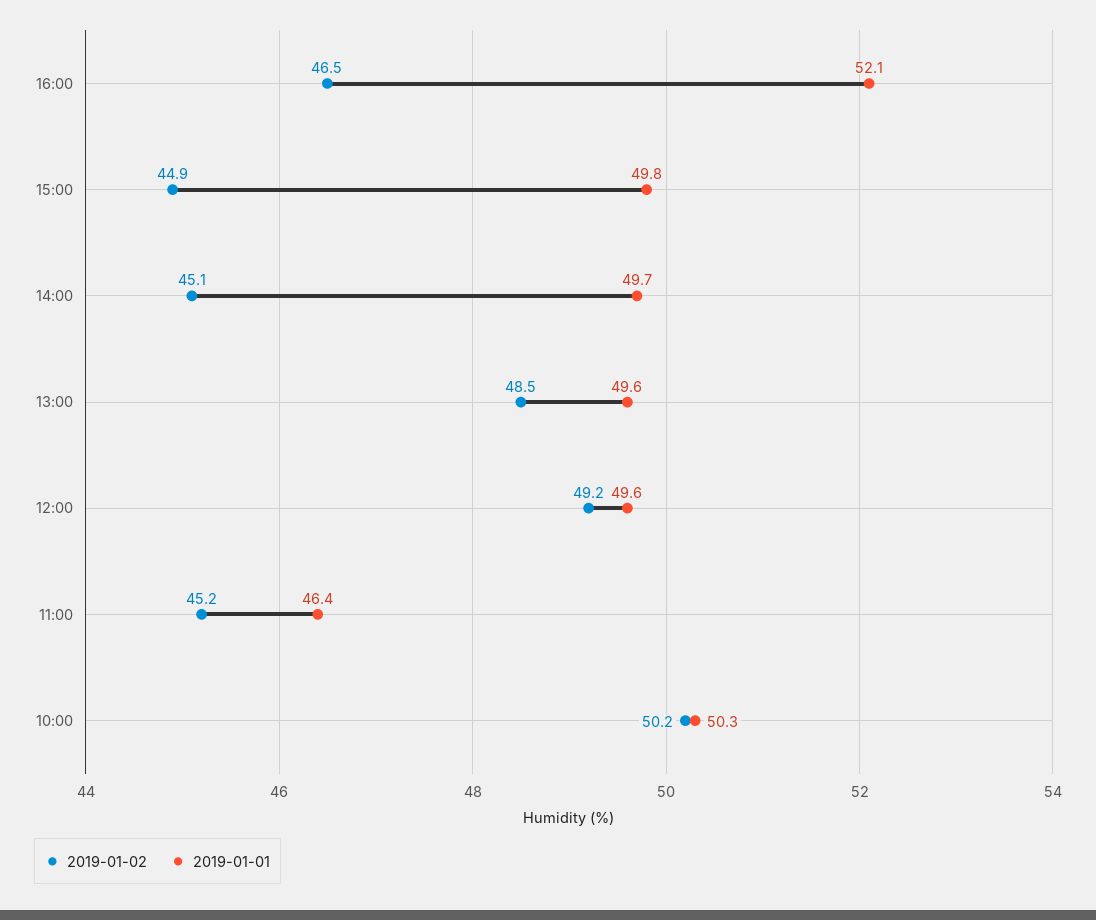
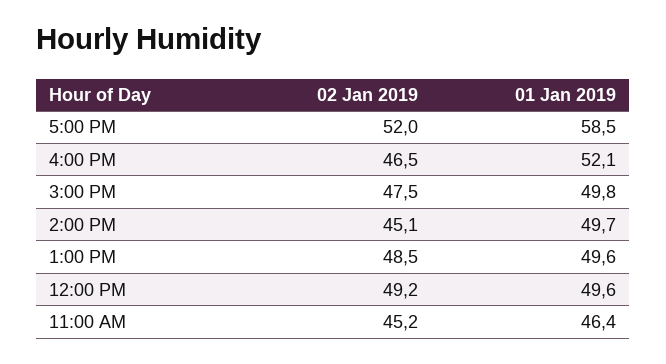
2019-01-02, 15:00: 44.9 -> 47.5
2019-01-02, 10:00: 50.2 -> none
2019-01-01, 10:00: 50.3 -> none
2019-01-02, 5:00 PM: none -> 52
2019-01-01, 5:00 PM: none -> 58.5

